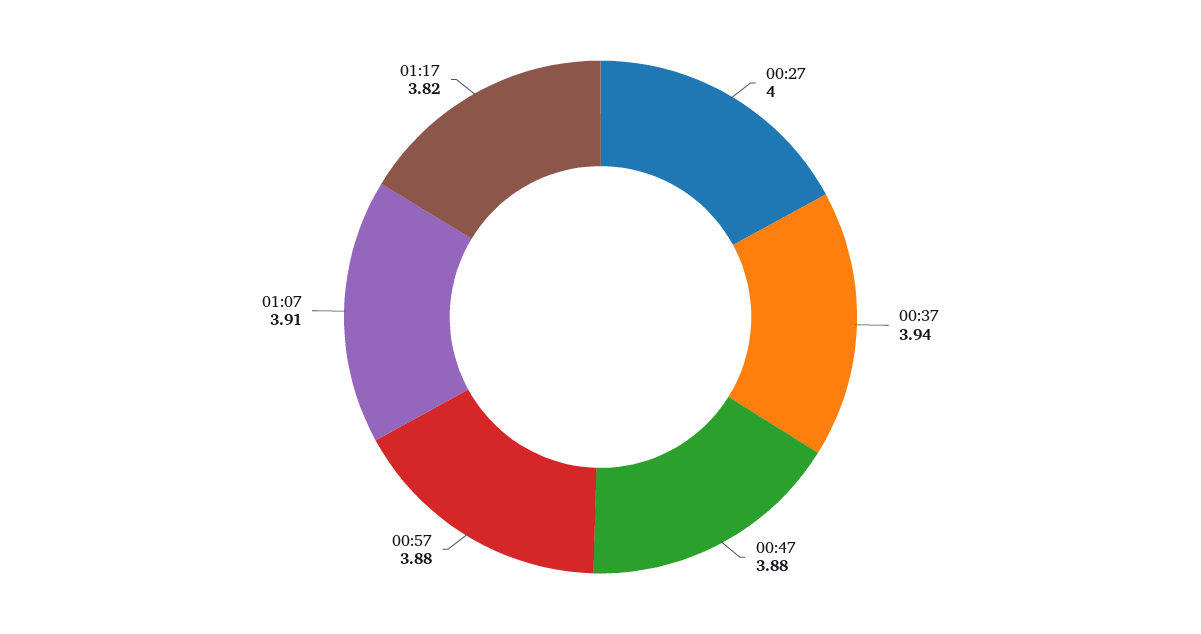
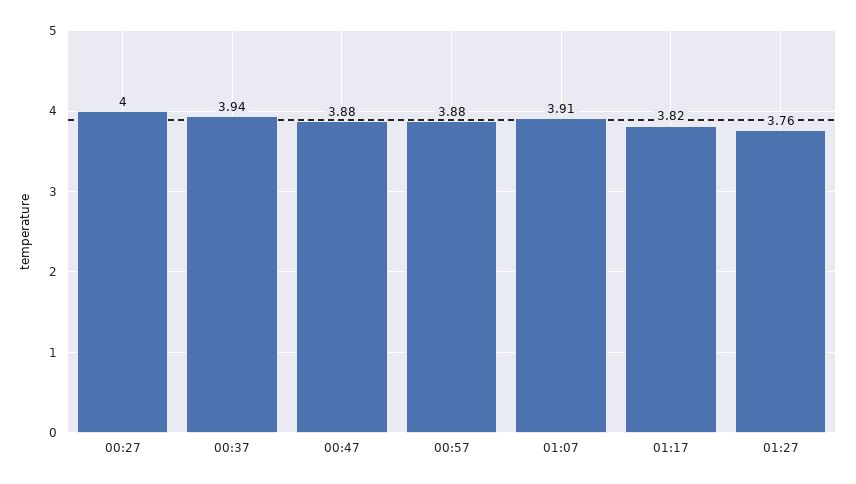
01:27: none -> 3.76

